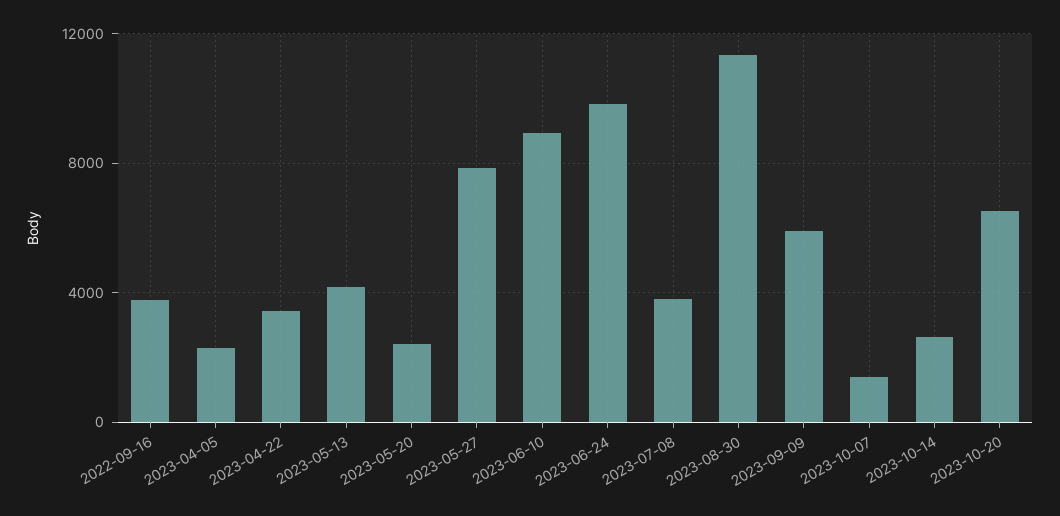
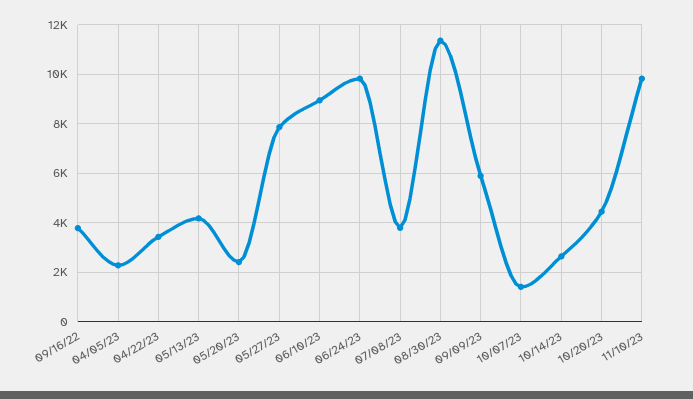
2023-10-20: 6500 -> 4500
11/10/23: none -> 9750

